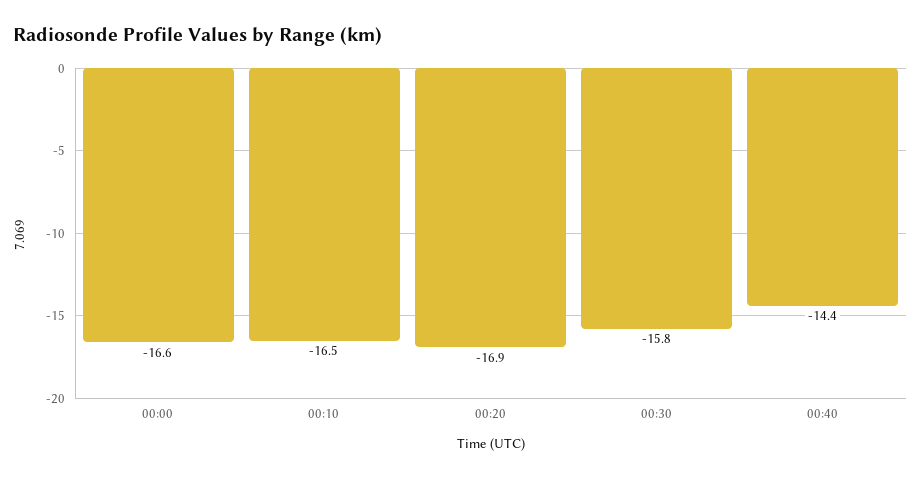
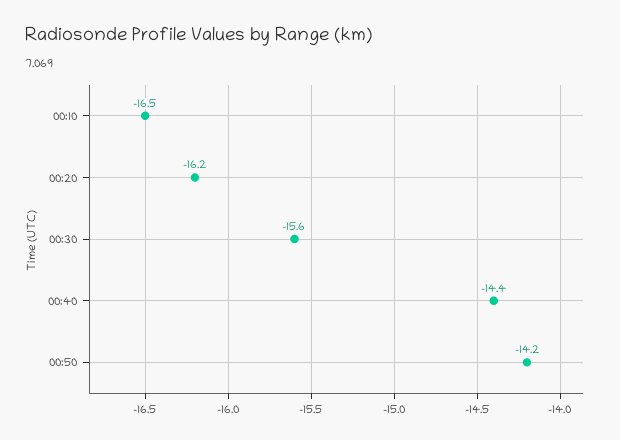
00:00: -16.6 -> none
00:20: -16.9 -> -16.2
00:30: -15.8 -> -15.6
00:50: none -> -14.2

